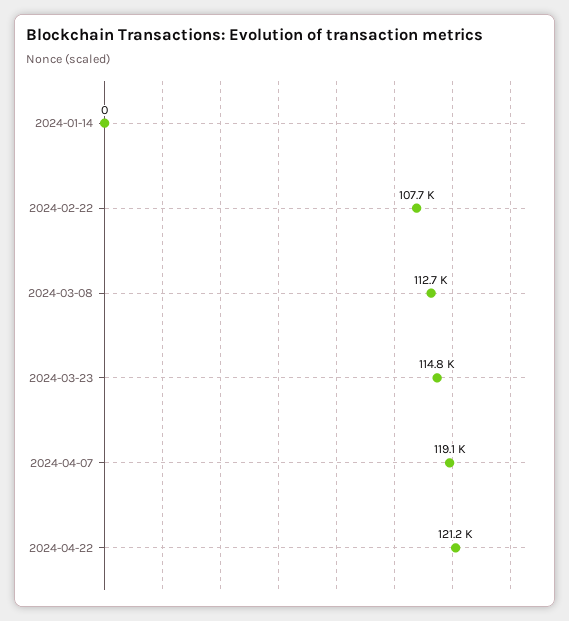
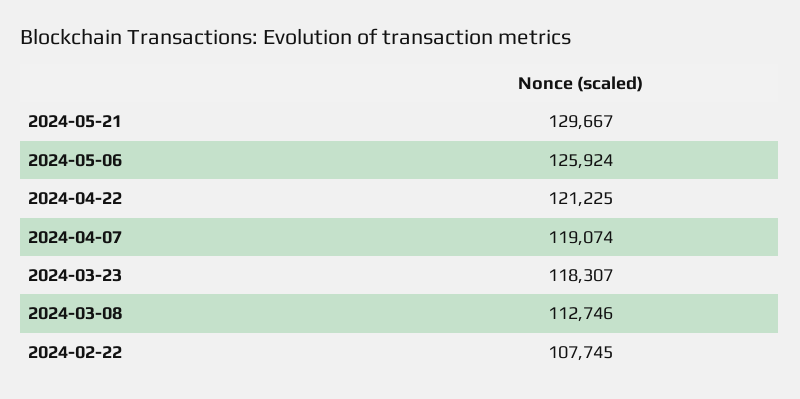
2024-01-14: 0 -> none
2024-03-23: 114800 -> 118307
2024-05-21: none -> 129667
2024-05-06: none -> 125924

